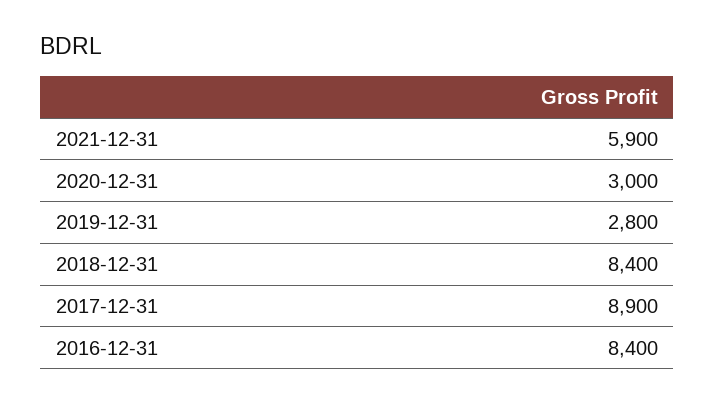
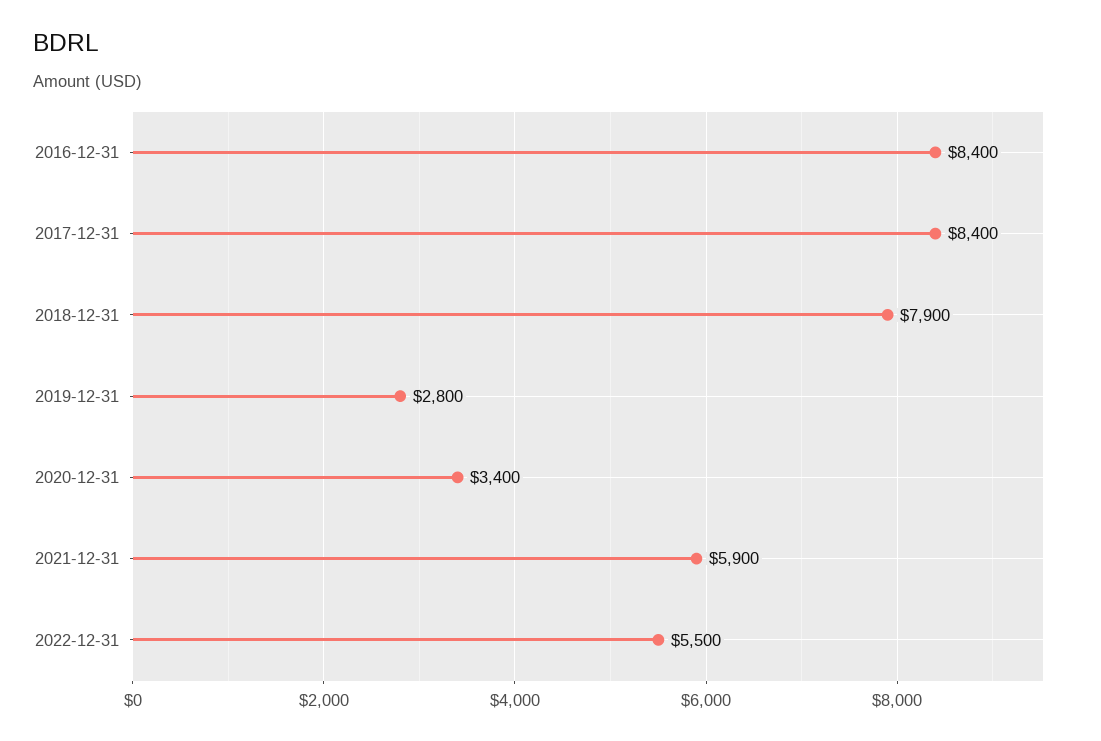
2020-12-31: 3000 -> 3400
2018-12-31: 8400 -> 7900
2017-12-31: 8900 -> 8400
2022-12-31: none -> 5500

